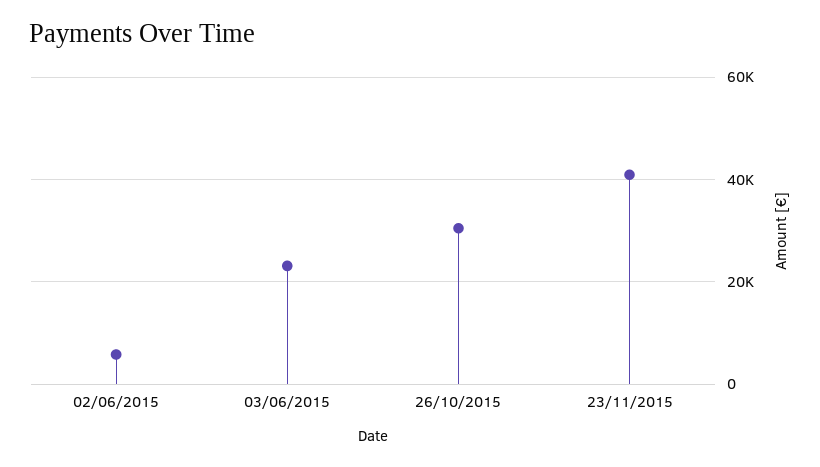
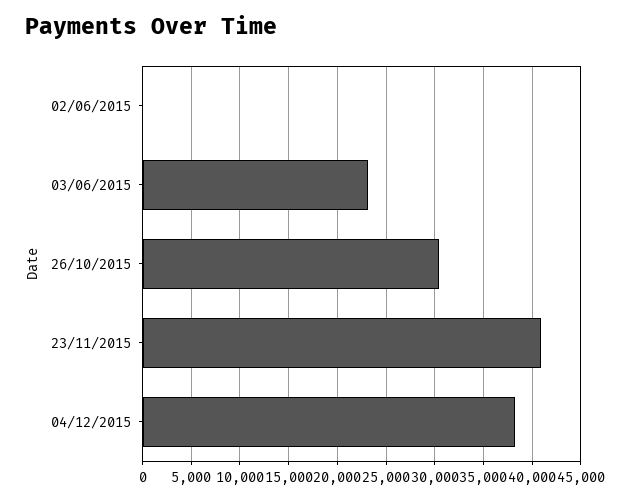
02/06/2015: 6000 -> 0
04/12/2015: none -> 38000

